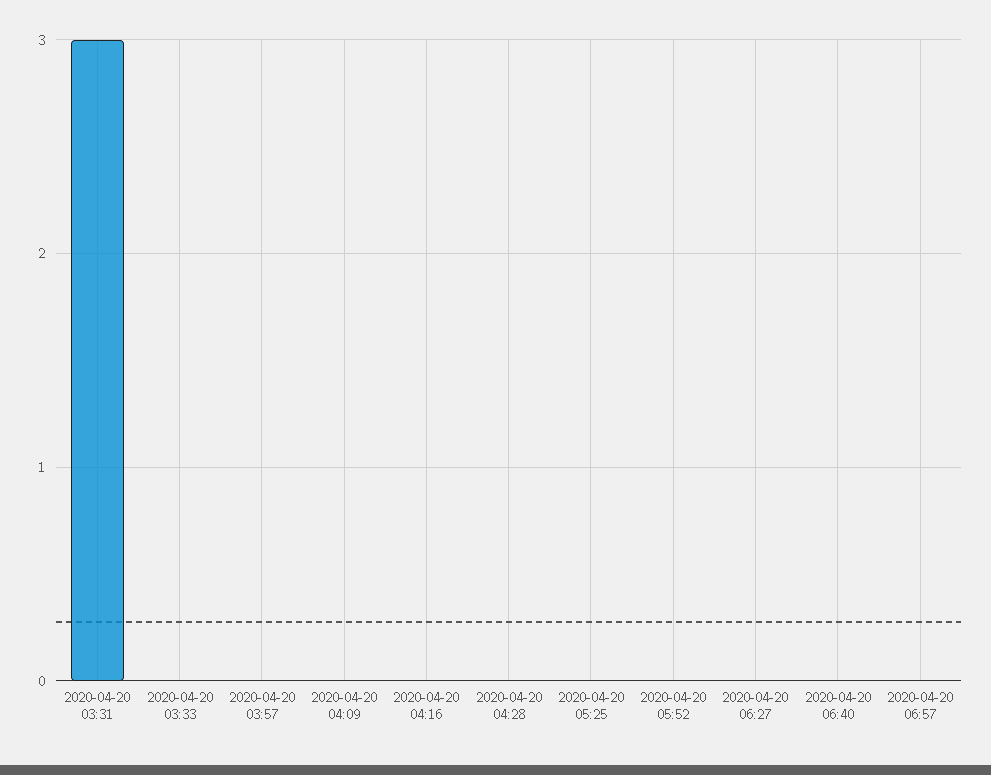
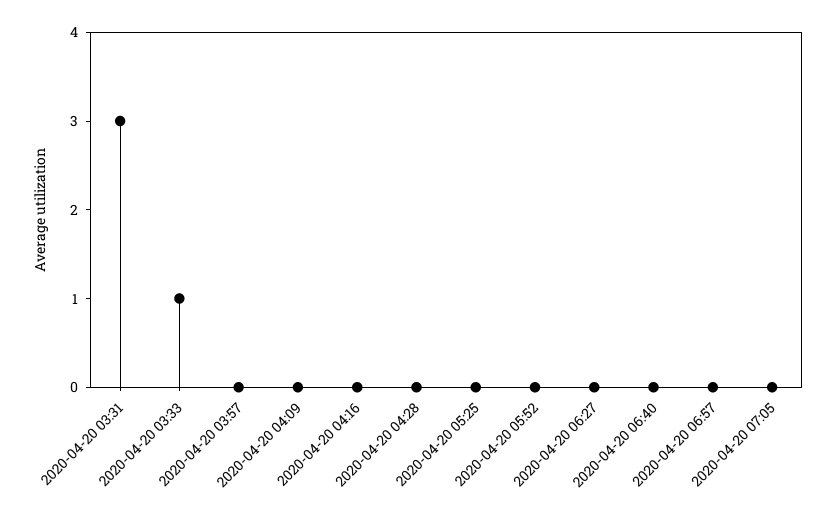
2020-04-20 03:33: 0 -> 1
2020-04-20 07:05: none -> 0

